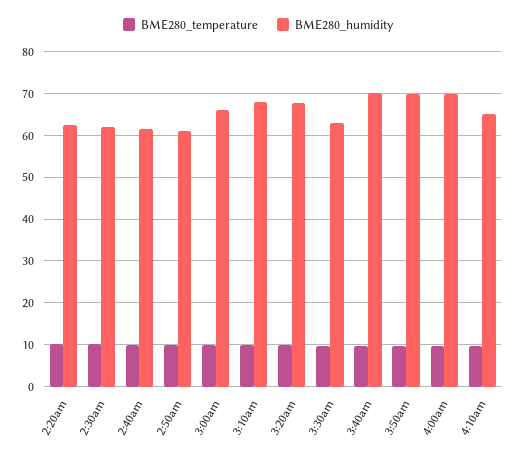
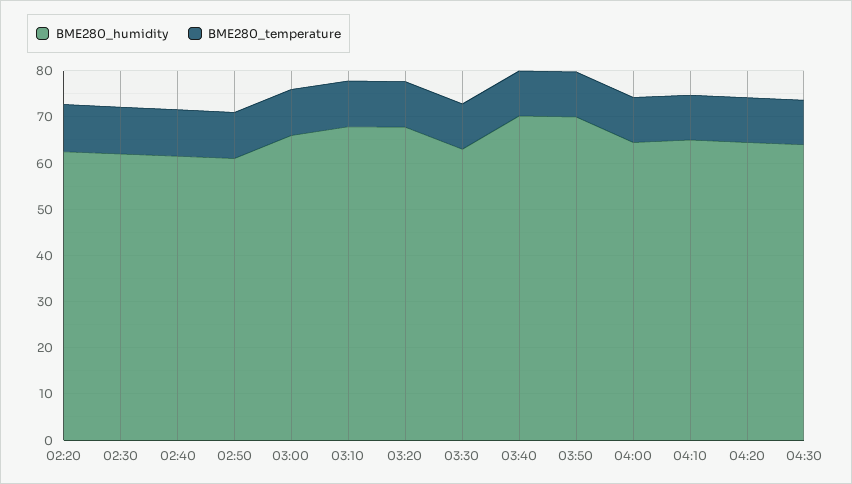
BME280_humidity, 4:00am: 70 -> 64
BME280_humidity, 04:20: none -> 64
BME280_temperature, 04:20: none -> 10
BME280_humidity, 04:30: none -> 64
BME280_temperature, 04:30: none -> 10

